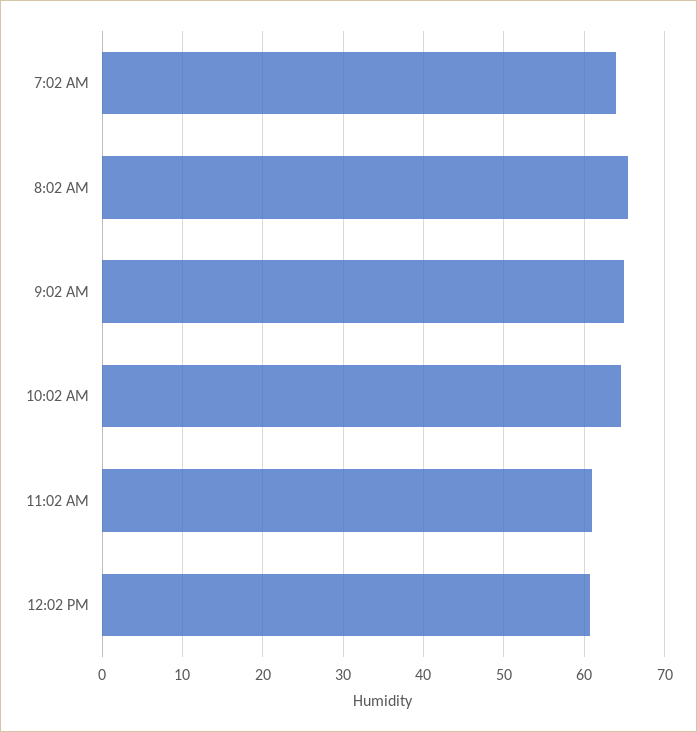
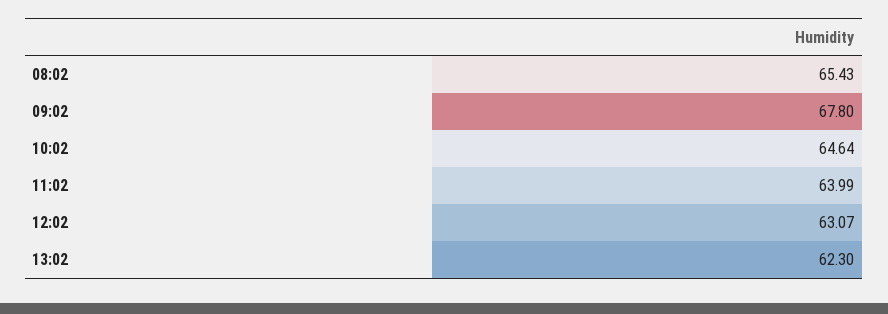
7:02 AM: 64 -> none
9:02 AM: 65 -> 67.8
11:02 AM: 61 -> 63.99
12:02 PM: 61 -> 63.07
13:02: none -> 62.3

